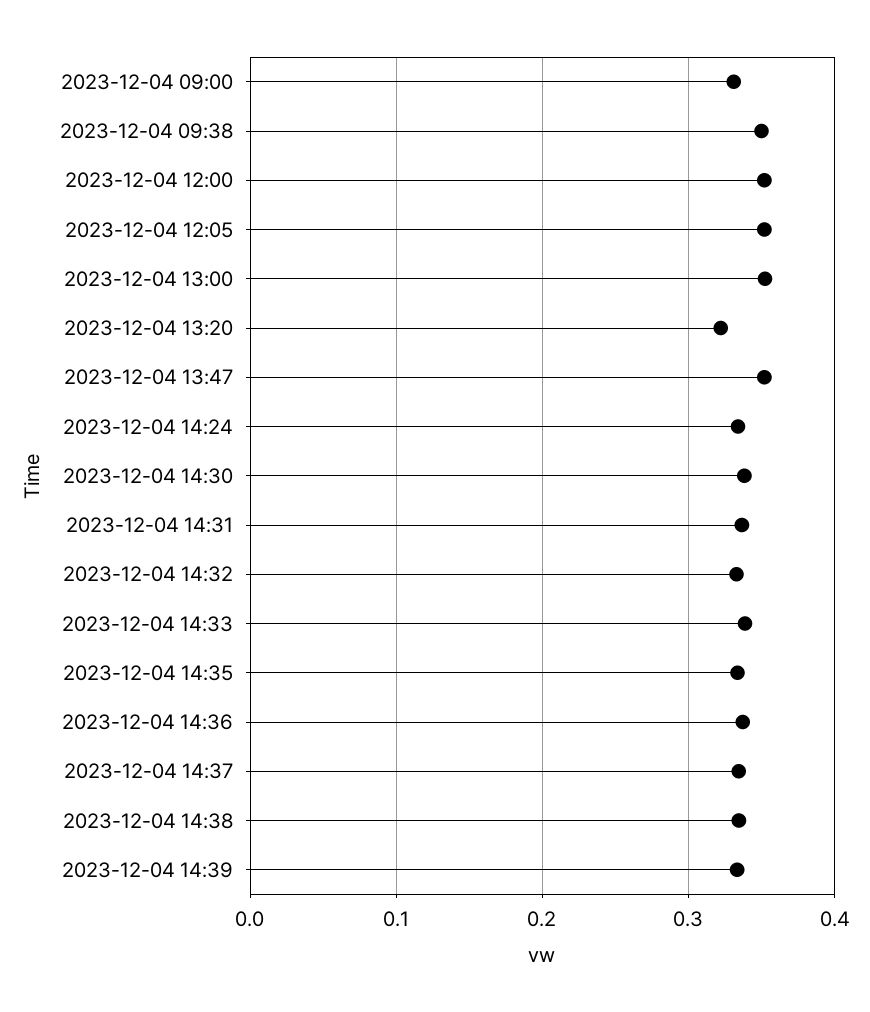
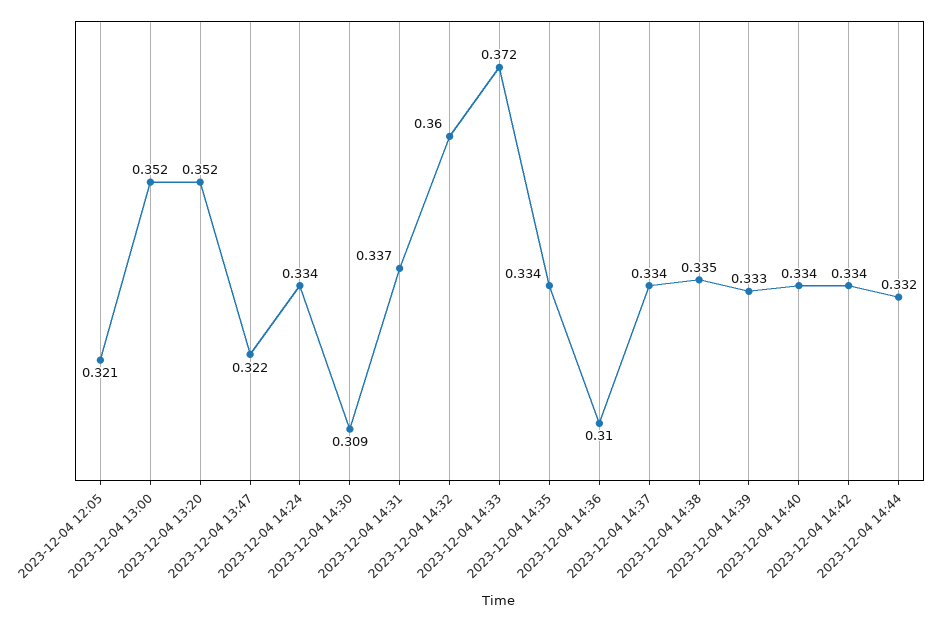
2023-12-04 09:00: 0.33 -> none
2023-12-04 09:38: 0.35 -> none
2023-12-04 12:00: 0.35 -> none
2023-12-04 12:05: 0.35 -> 0.321
2023-12-04 13:20: 0.32 -> 0.352
2023-12-04 13:47: 0.35 -> 0.322
2023-12-04 14:30: 0.34 -> 0.309
2023-12-04 14:32: 0.33 -> 0.36
2023-12-04 14:33: 0.34 -> 0.372
2023-12-04 14:36: 0.34 -> 0.31
2023-12-04 14:40: none -> 0.334
2023-12-04 14:42: none -> 0.334
2023-12-04 14:44: none -> 0.332

